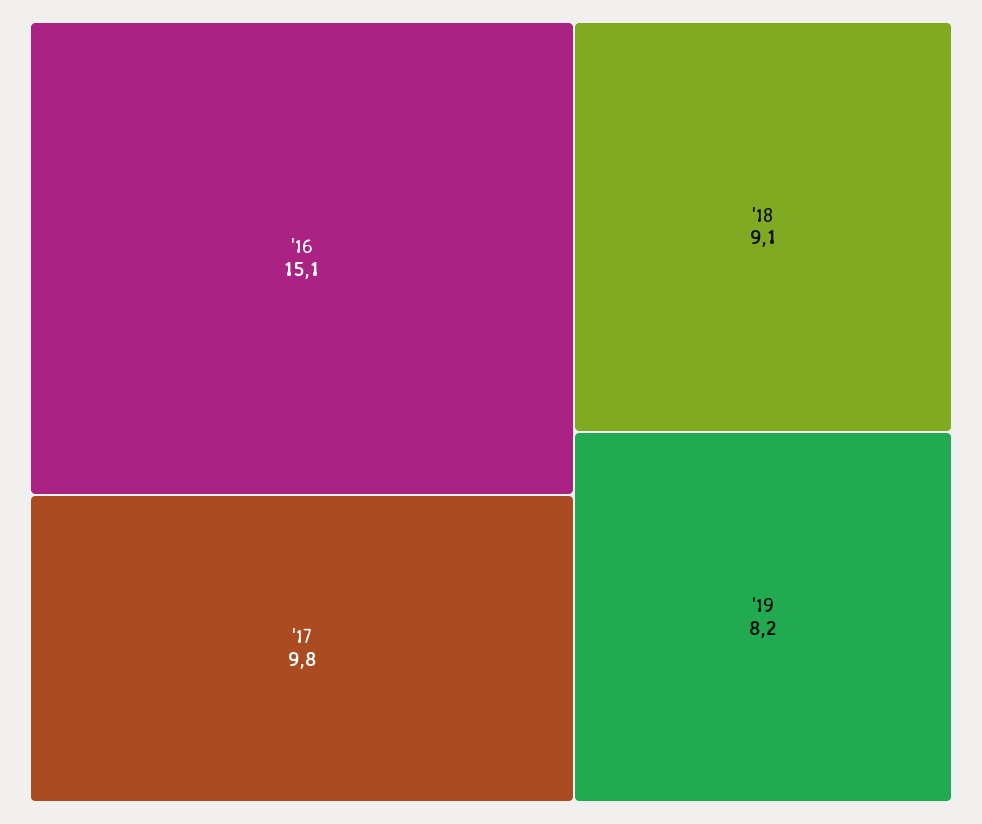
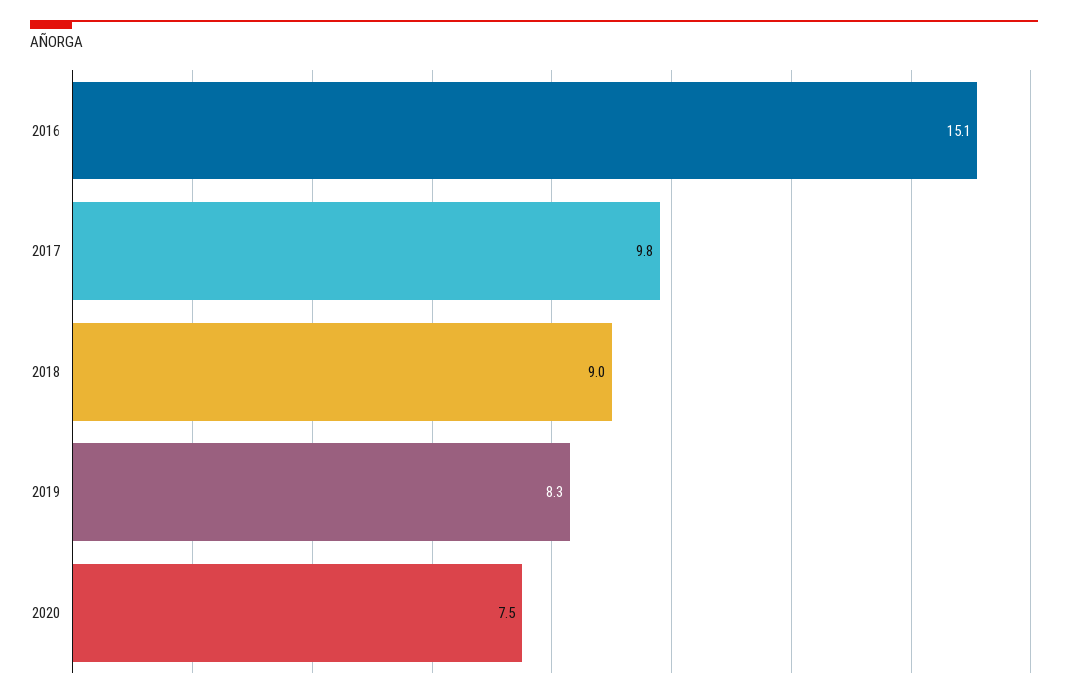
'18: 9.1 -> 9
'19: 8.2 -> 8.3
2020: none -> 7.5

